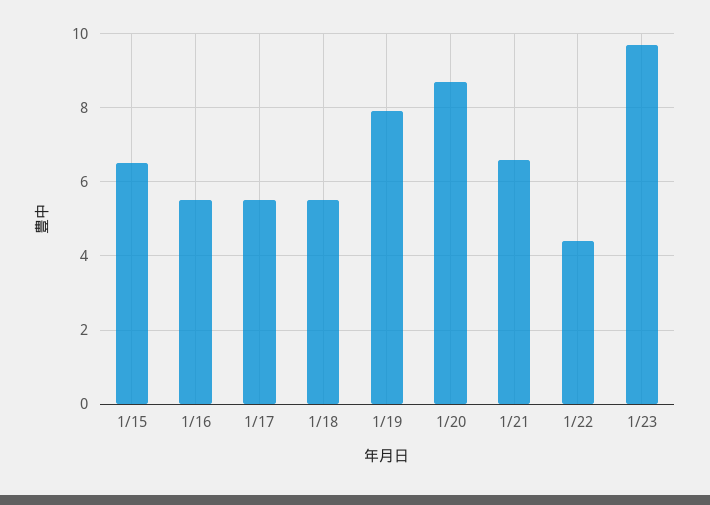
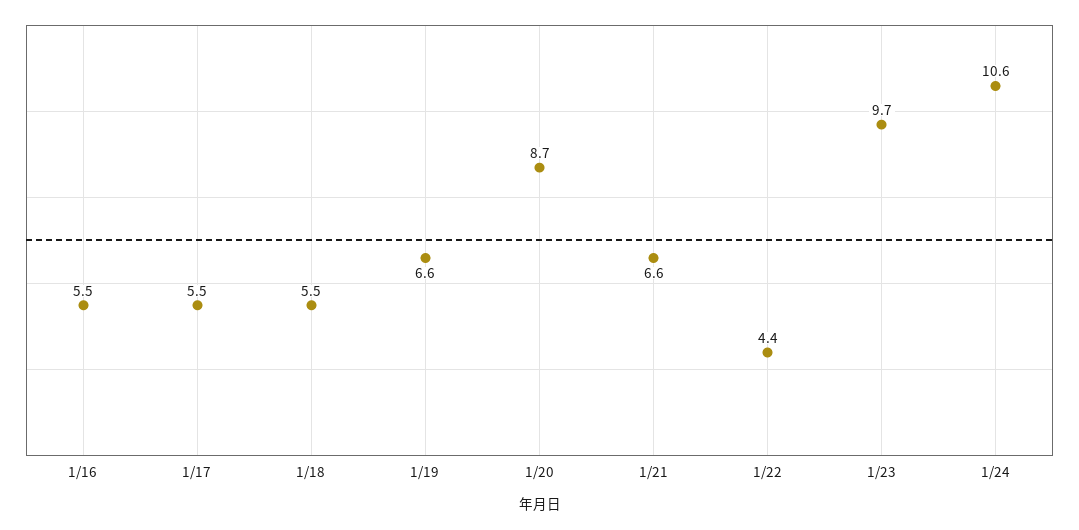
1/15: 6.5 -> none
1/19: 8 -> 6.6
1/24: none -> 10.6

